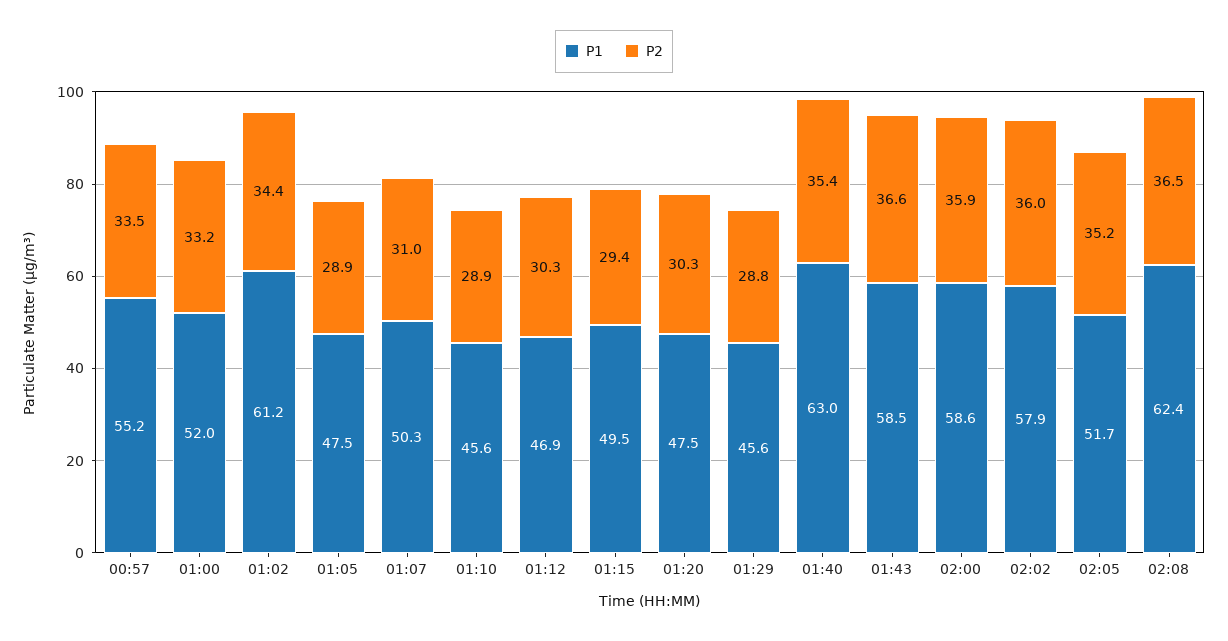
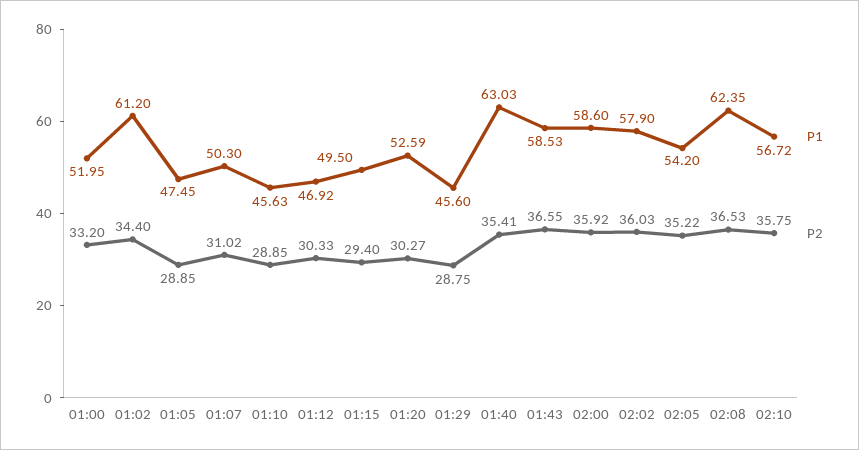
P1, 00:57: 55.2 -> none
P2, 00:57: 33.5 -> none
P1, 01:20: 47.5 -> 52.59
P1, 02:05: 51.7 -> 54.2
P1, 02:10: none -> 56.72
P2, 02:10: none -> 35.75

